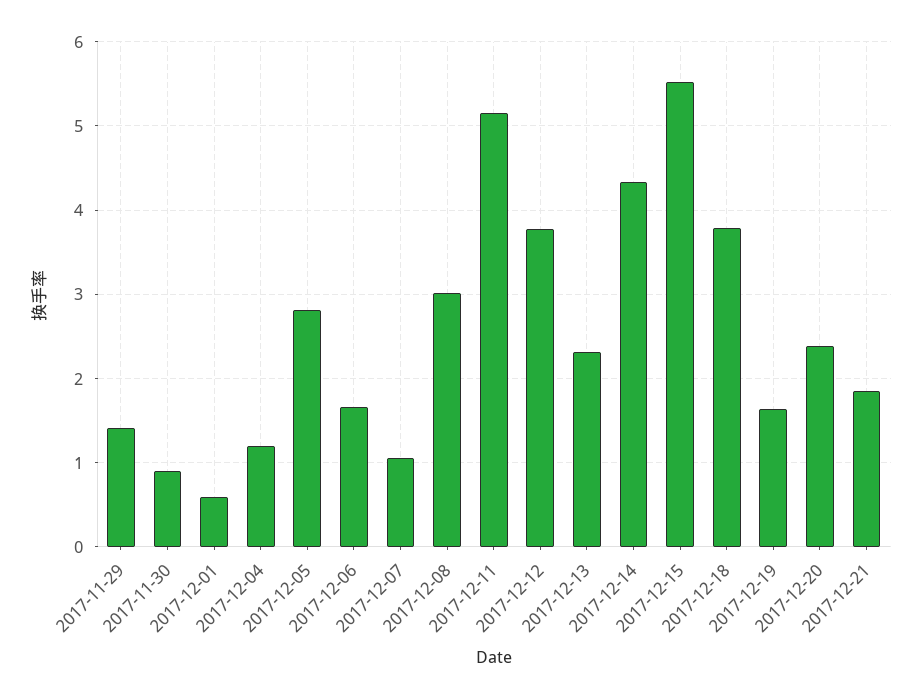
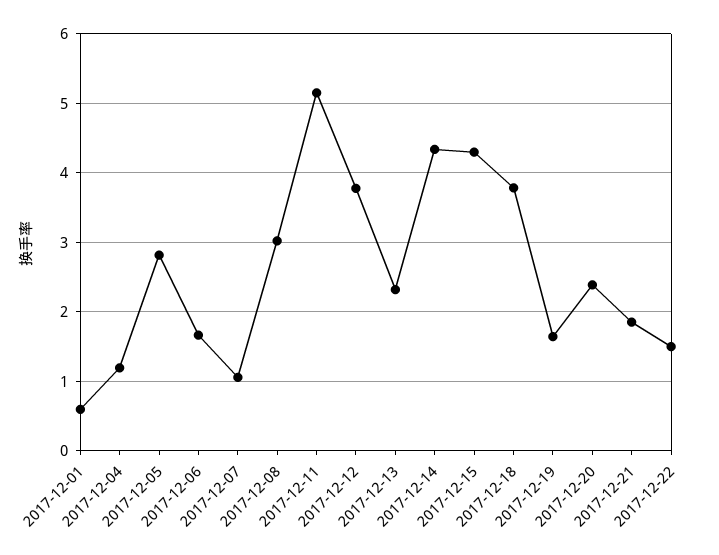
2017-11-29: 1.4 -> none
2017-11-30: 0.9 -> none
2017-12-15: 5.5 -> 4.3
2017-12-22: none -> 1.5

